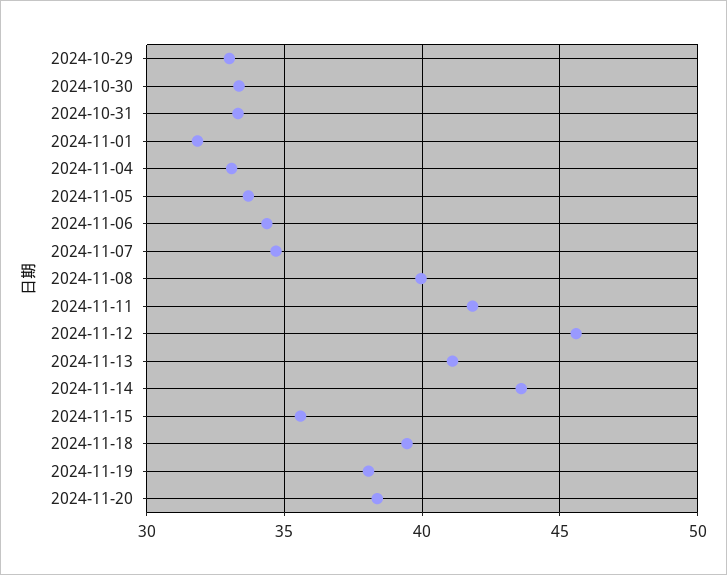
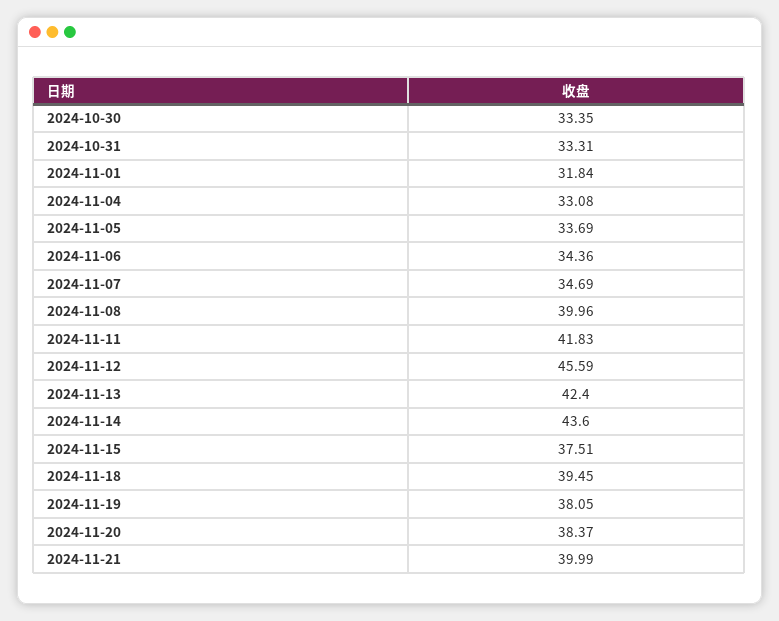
2024-10-29: 33 -> none
2024-11-13: 41 -> 42.4
2024-11-15: 35.5 -> 37.51
2024-11-21: none -> 39.99

